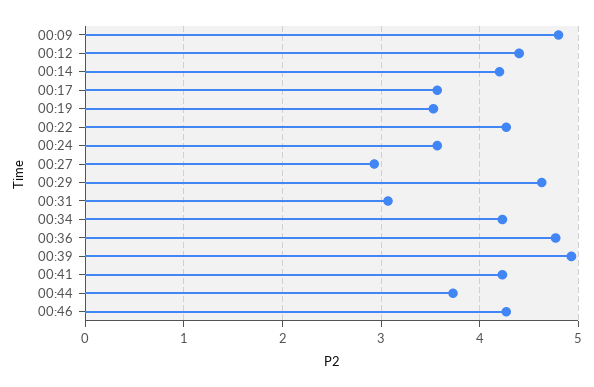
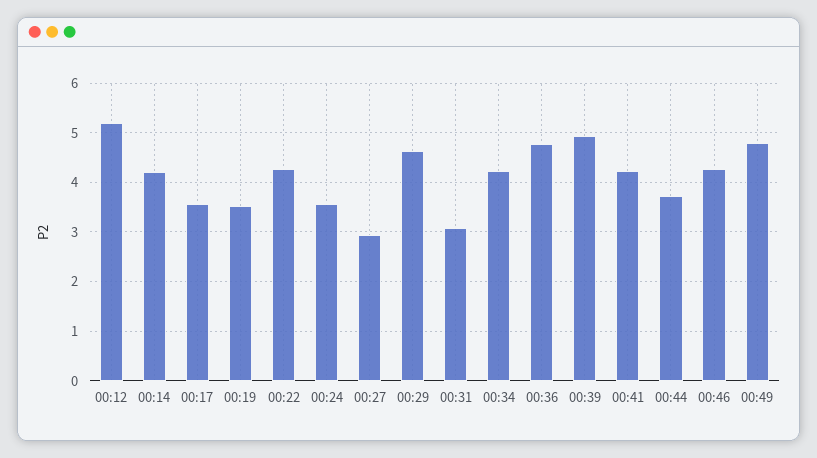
00:09: 4.8 -> none
00:12: 4.4 -> 5.2
00:49: none -> 4.8

